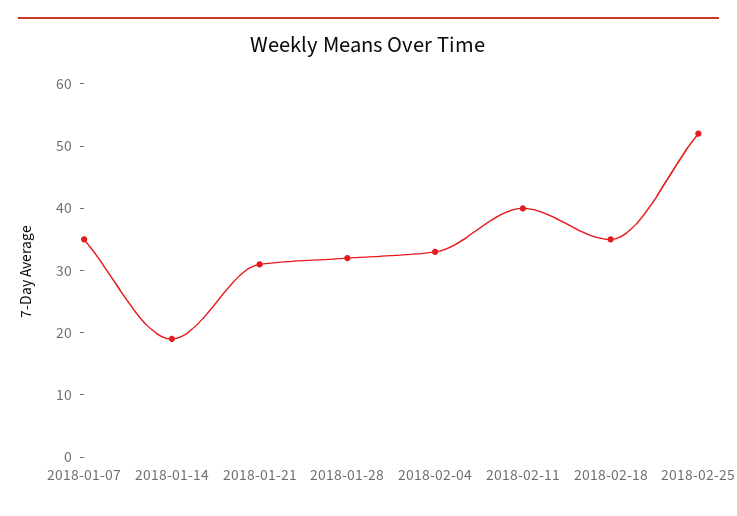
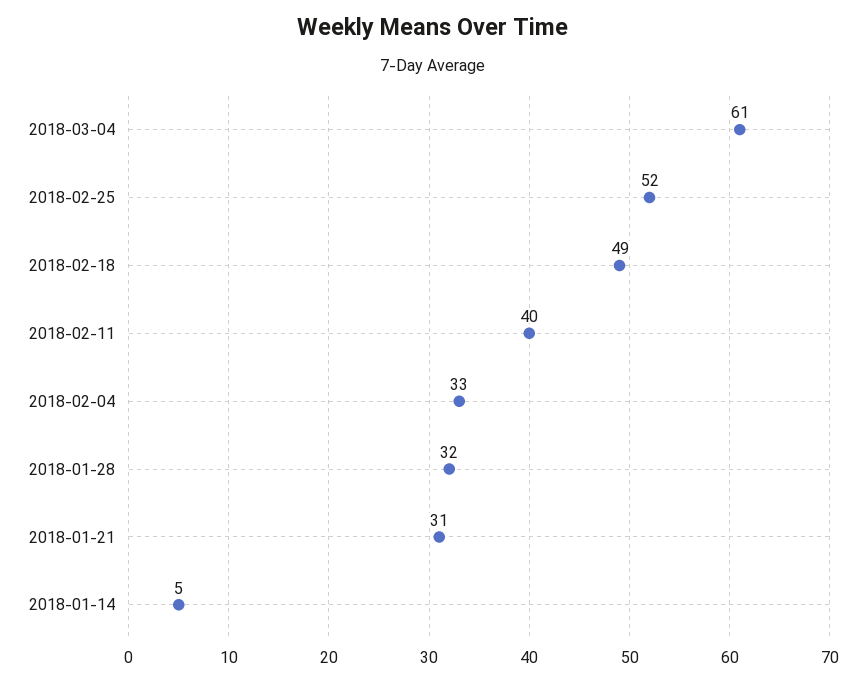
2018-01-07: 35 -> none
2018-01-14: 20 -> 5
2018-02-18: 35 -> 49
2018-03-04: none -> 61

